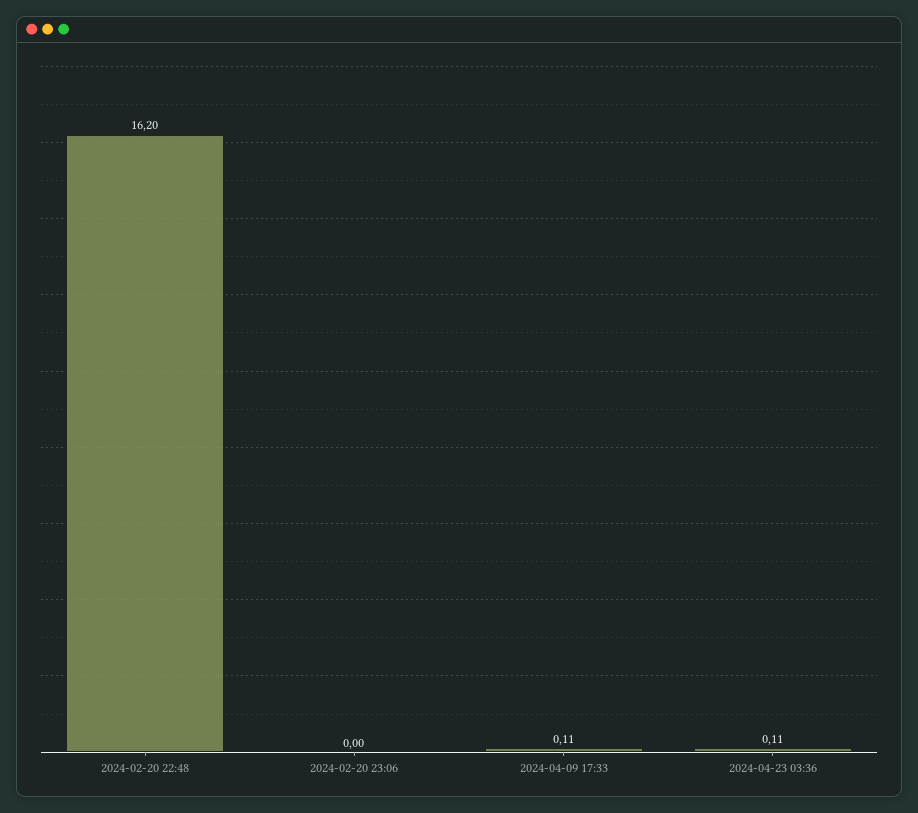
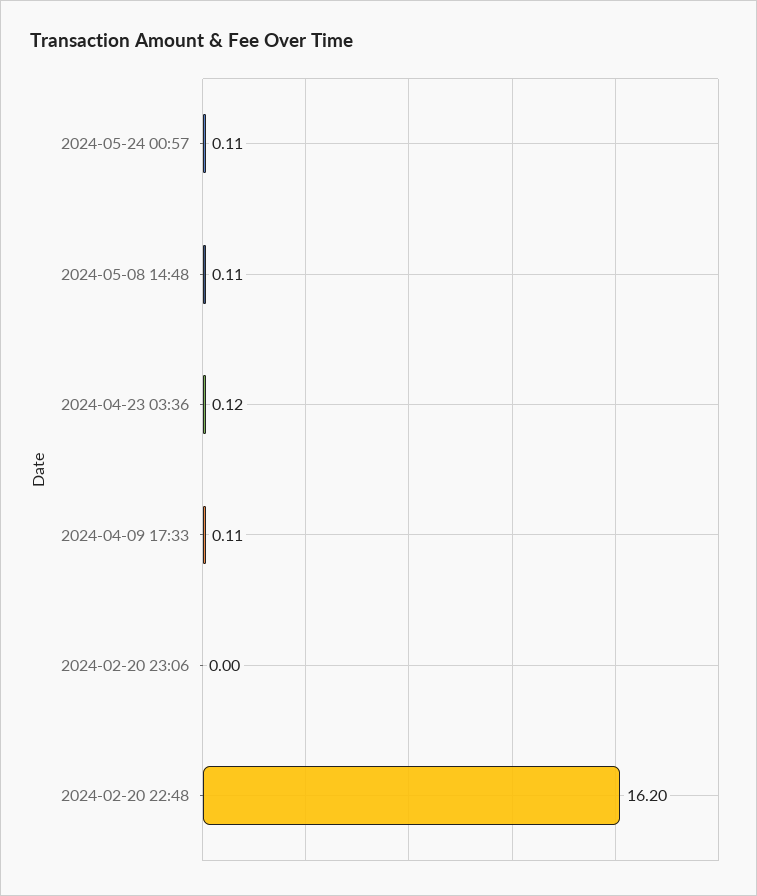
2024-04-23 03:36: 0.11 -> 0.12
2024-05-24 00:57: none -> 0.11
2024-05-08 14:48: none -> 0.11

